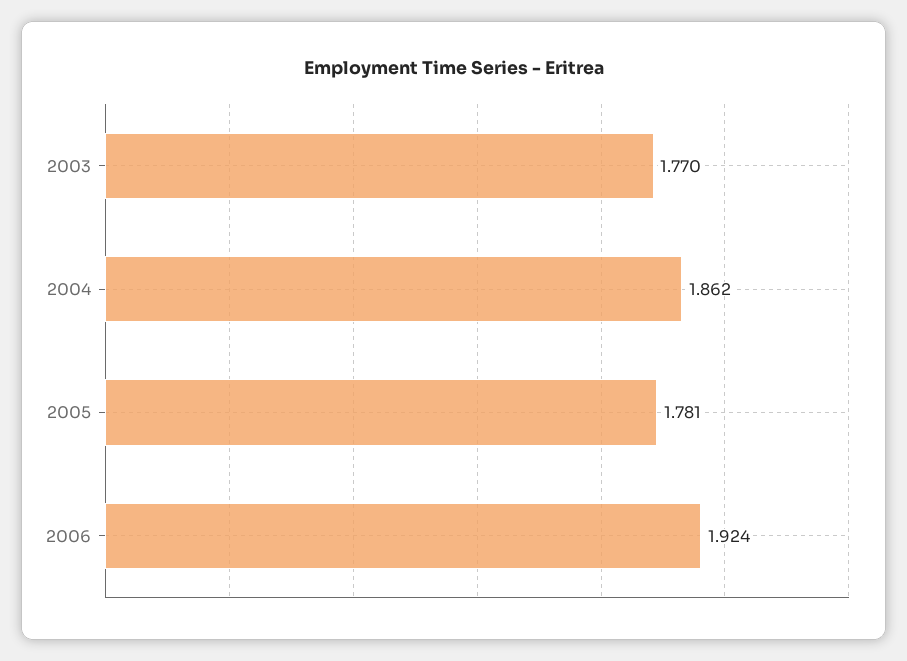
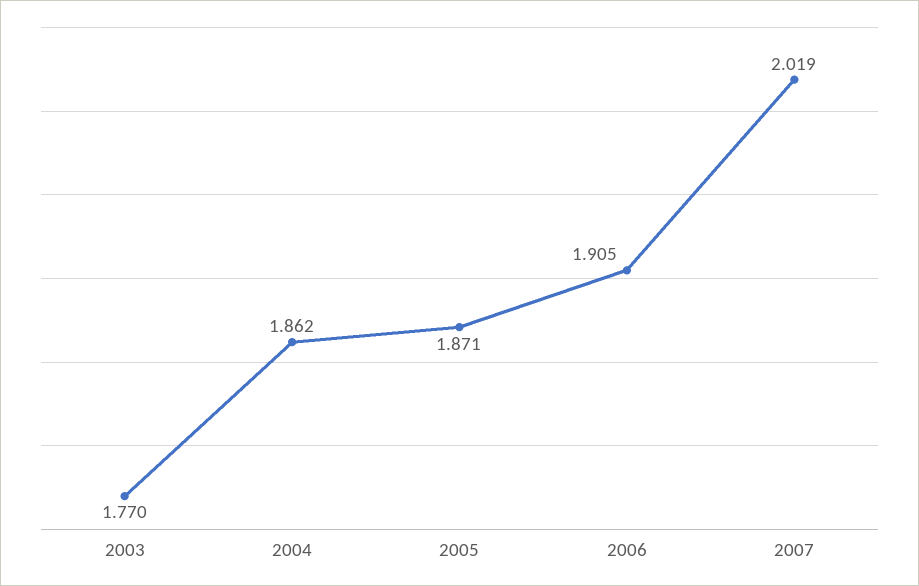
2005: 1.781 -> 1.871
2006: 1.924 -> 1.905
2007: none -> 2.019

